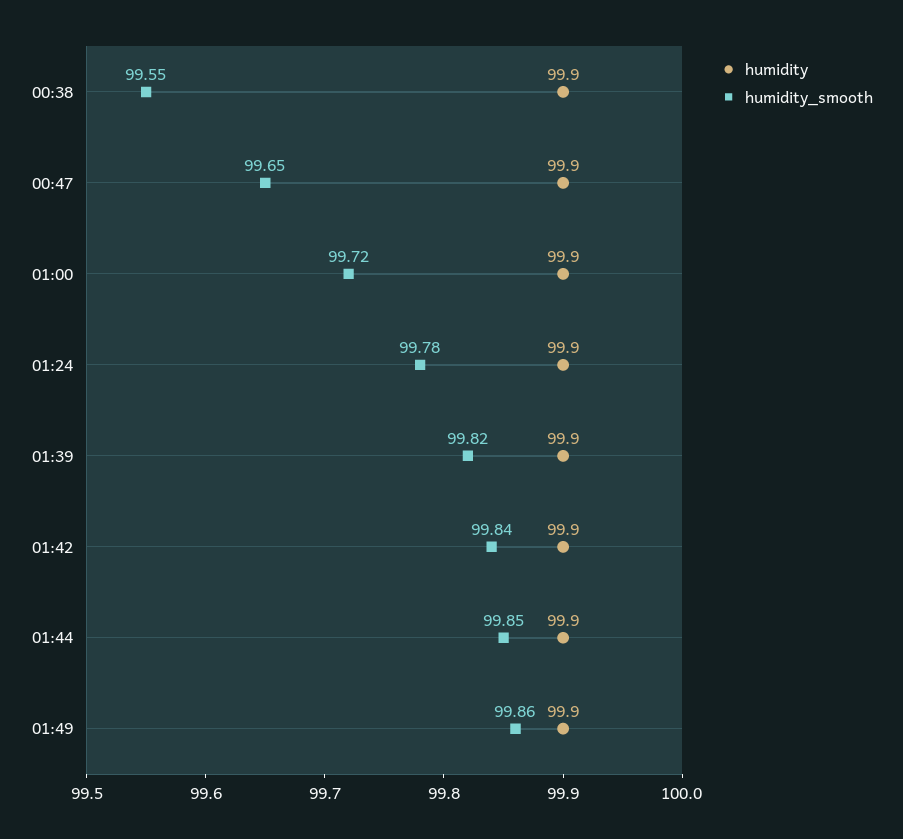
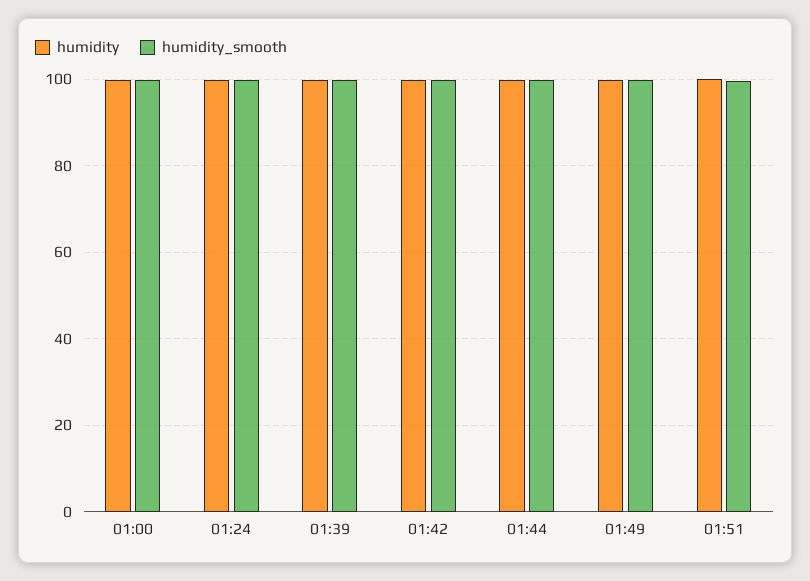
humidity, 00:38: 99.9 -> none
humidity_smooth, 00:38: 99.55 -> none
humidity, 00:47: 99.9 -> none
humidity_smooth, 00:47: 99.65 -> none
humidity, 01:51: none -> 100
humidity_smooth, 01:51: none -> 100

